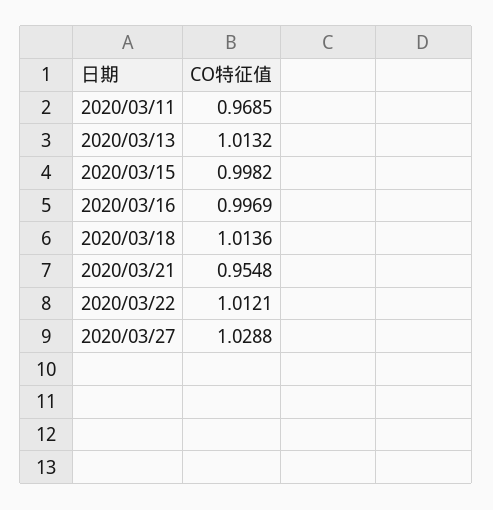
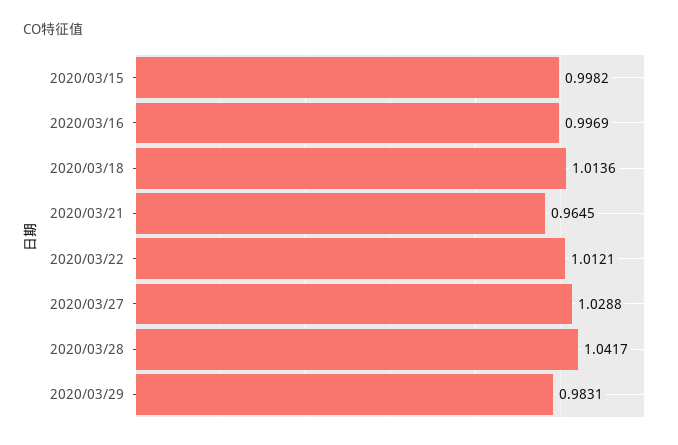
2020/03/11: 0.9685 -> none
2020/03/13: 1.0132 -> none
2020/03/21: 0.9548 -> 0.9645
2020/03/28: none -> 1.0417
2020/03/29: none -> 0.9831

